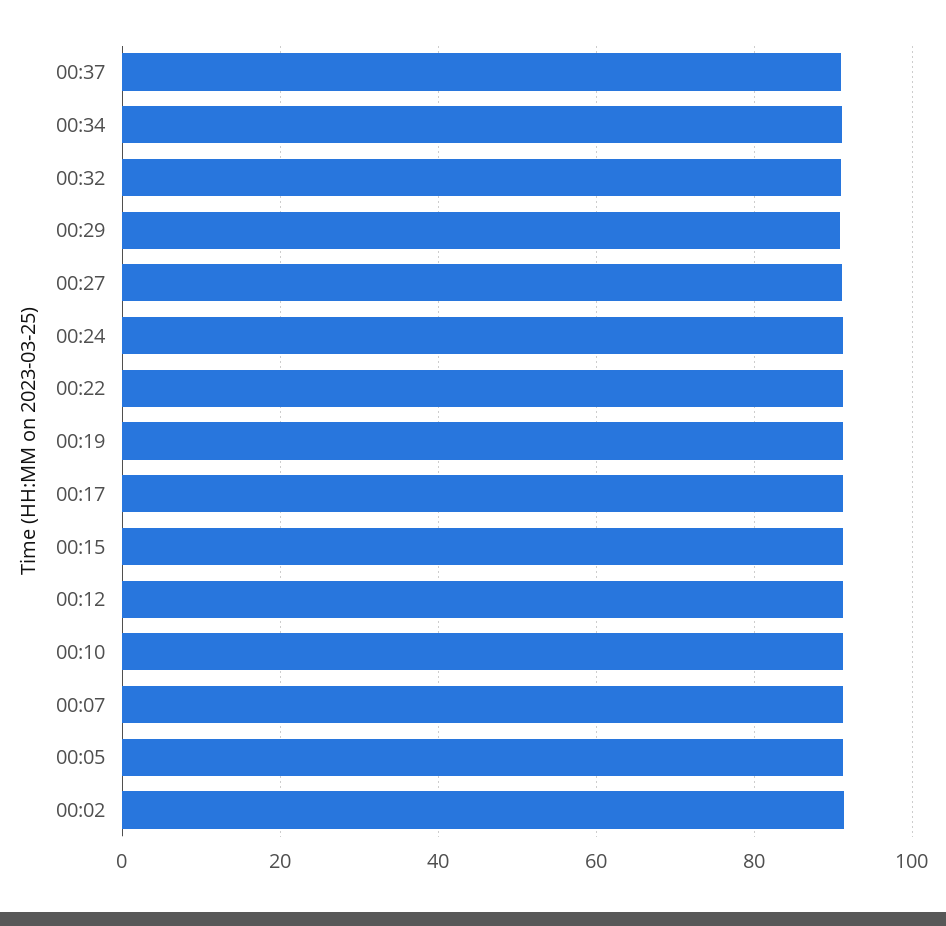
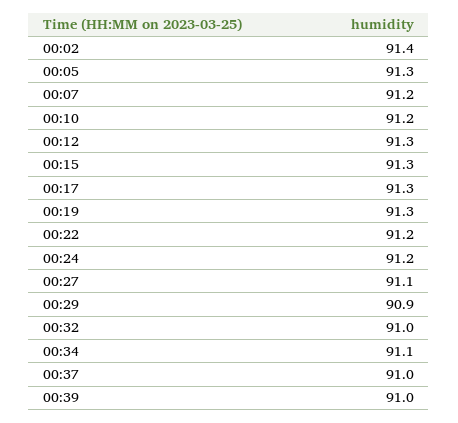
00:39: none -> 91

